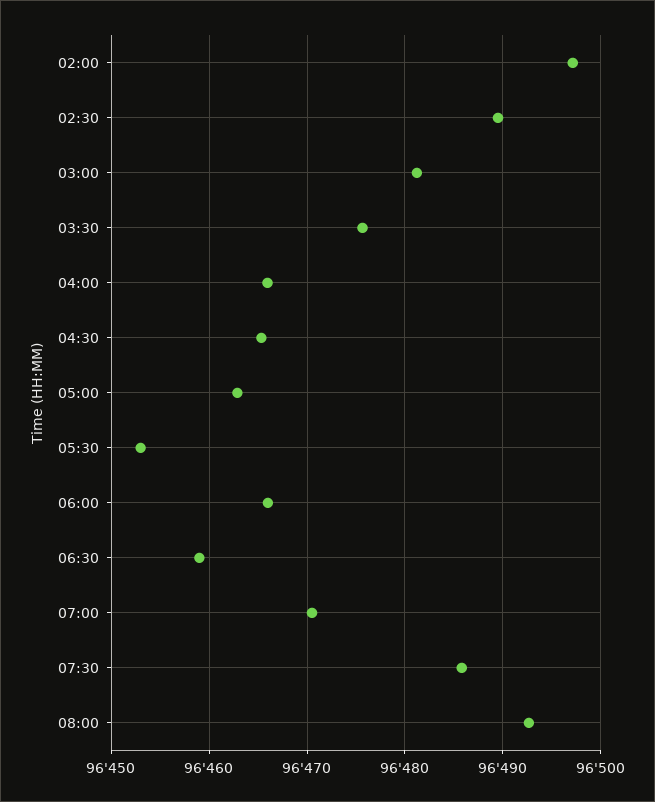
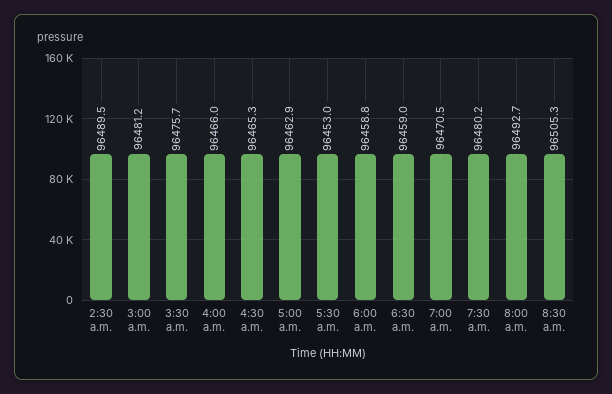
02:00: 96497 -> none
06:00: 96466 -> 96458.8
07:30: 96486 -> 96480.2
8:30 a.m.: none -> 96505.3

